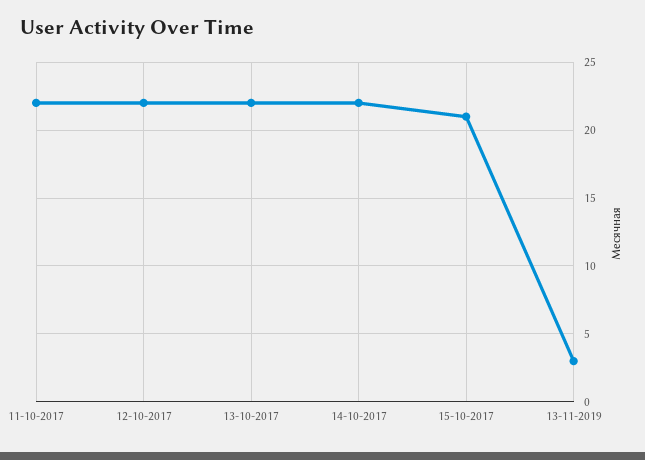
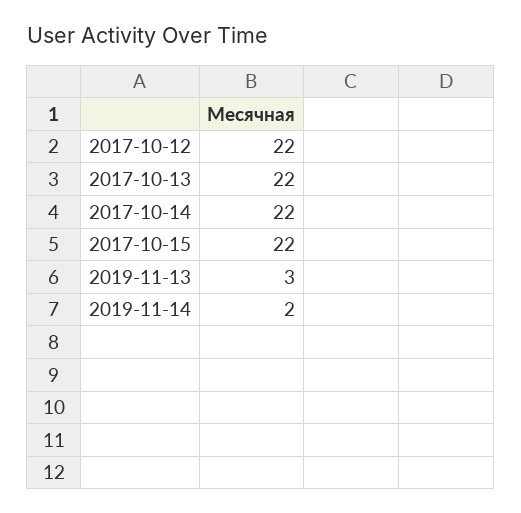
11-10-2017: 22 -> none
15-10-2017: 21 -> 22
2019-11-14: none -> 2

